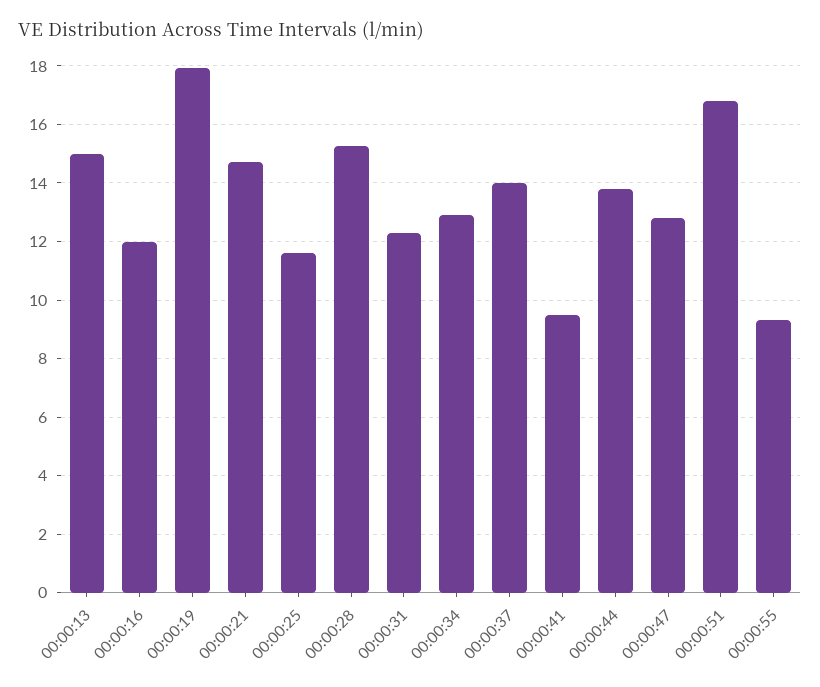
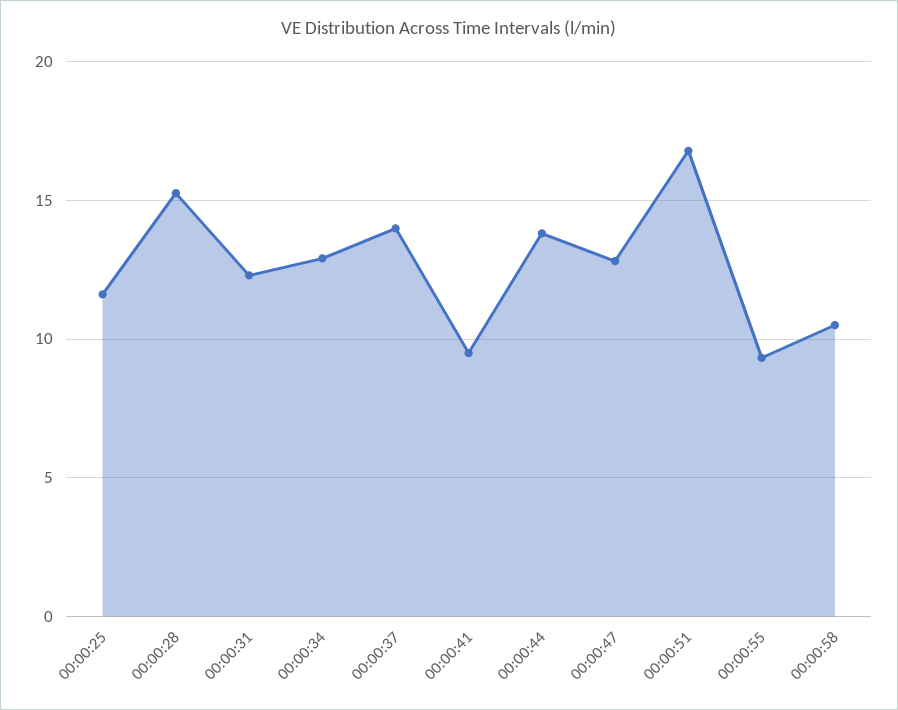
00:00:13: 15 -> none
00:00:16: 12 -> none
00:00:19: 18 -> none
00:00:21: 14.75 -> none
00:00:58: none -> 10.5

